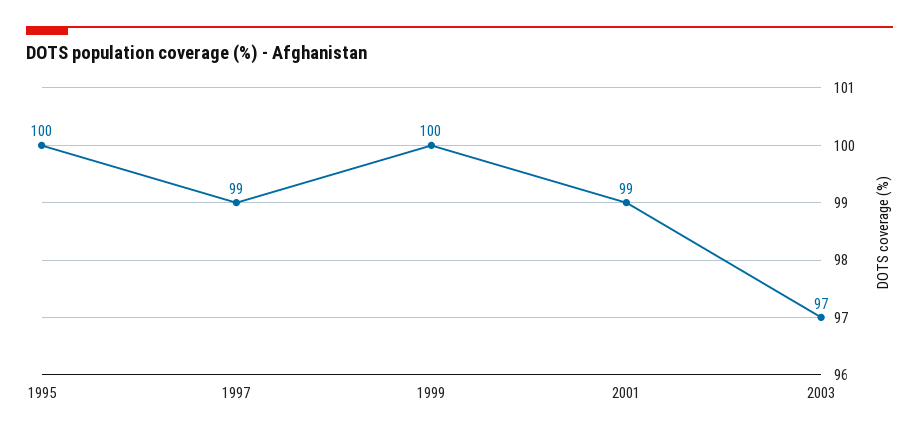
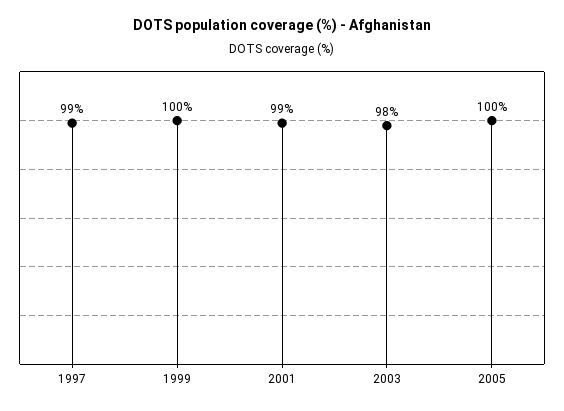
1995: 100 -> none
2003: 97 -> 98
2005: none -> 100

